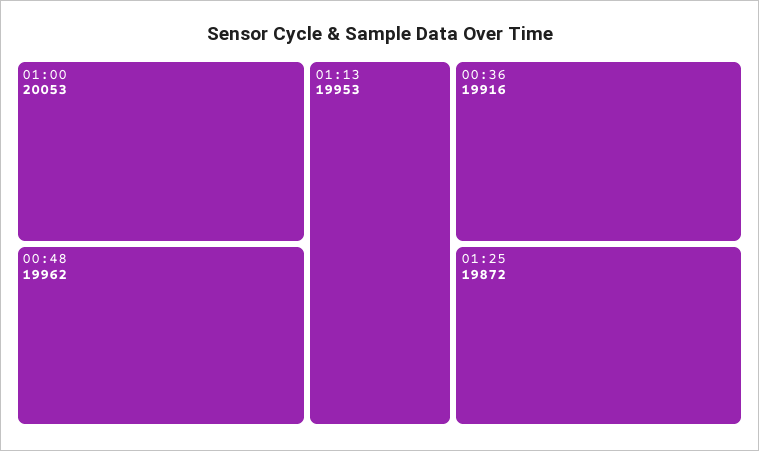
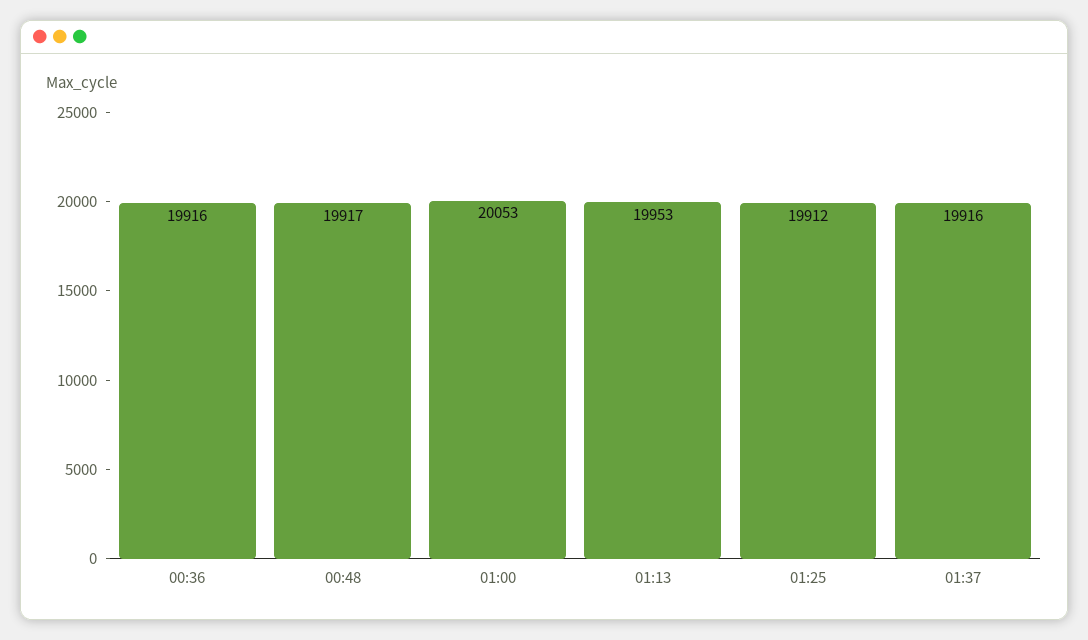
00:48: 19962 -> 19917
01:25: 19872 -> 19912
01:37: none -> 19916

